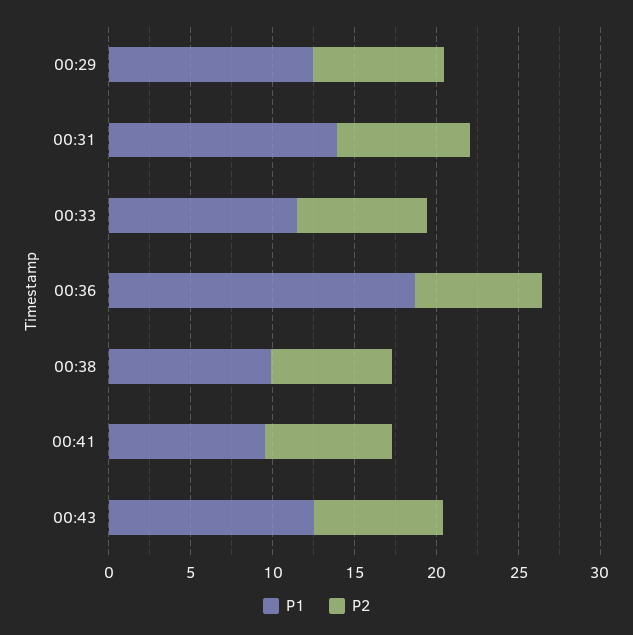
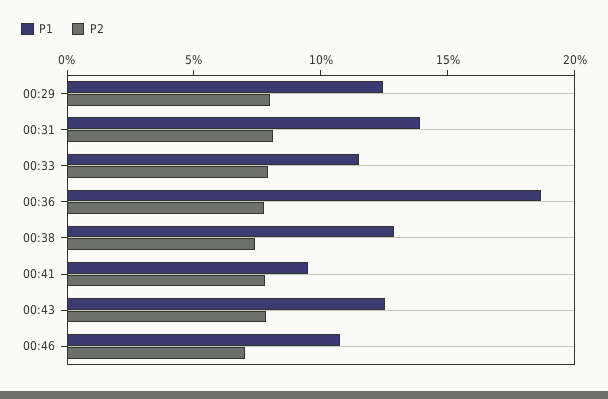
P1, 00:38: 10 -> 13
P1, 00:46: none -> 11
P2, 00:46: none -> 7

